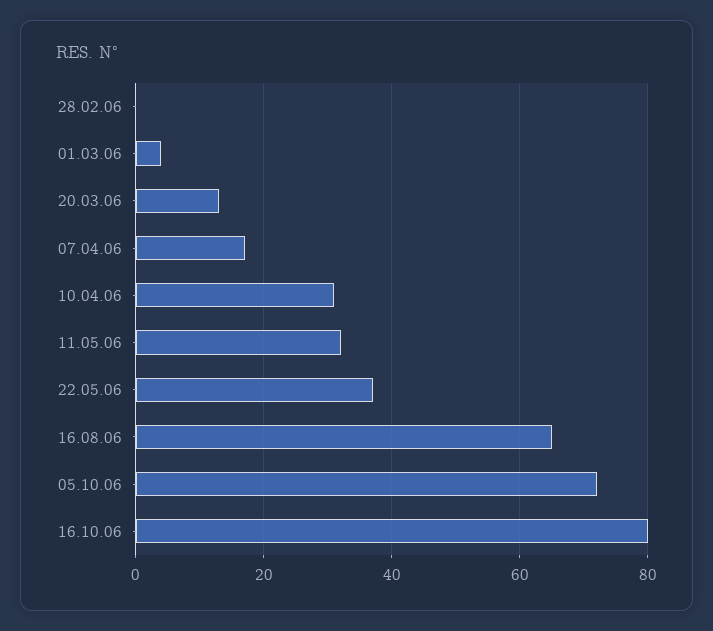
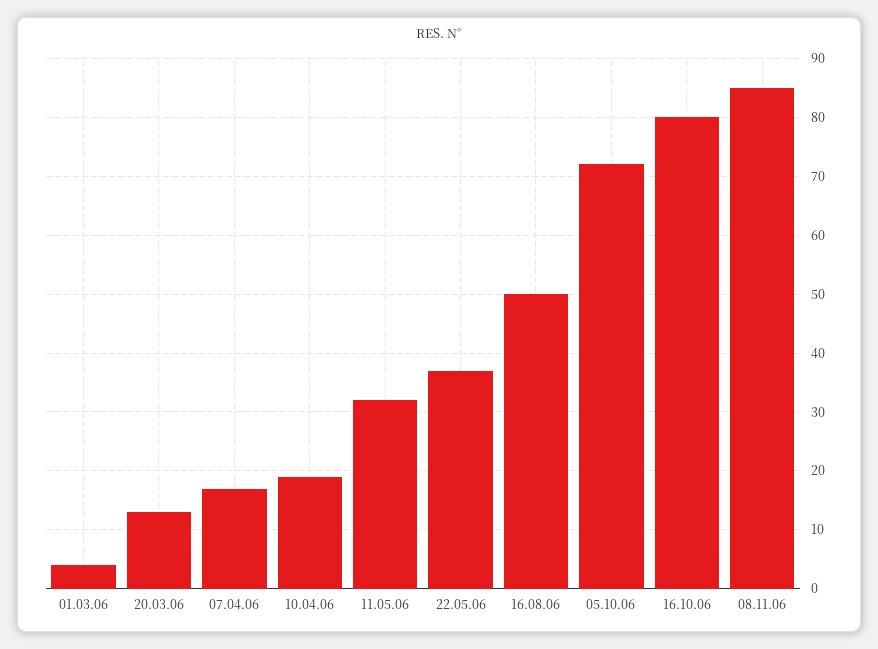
28.02.06: 0 -> none
10.04.06: 30 -> 20
16.08.06: 65 -> 50
08.11.06: none -> 85

